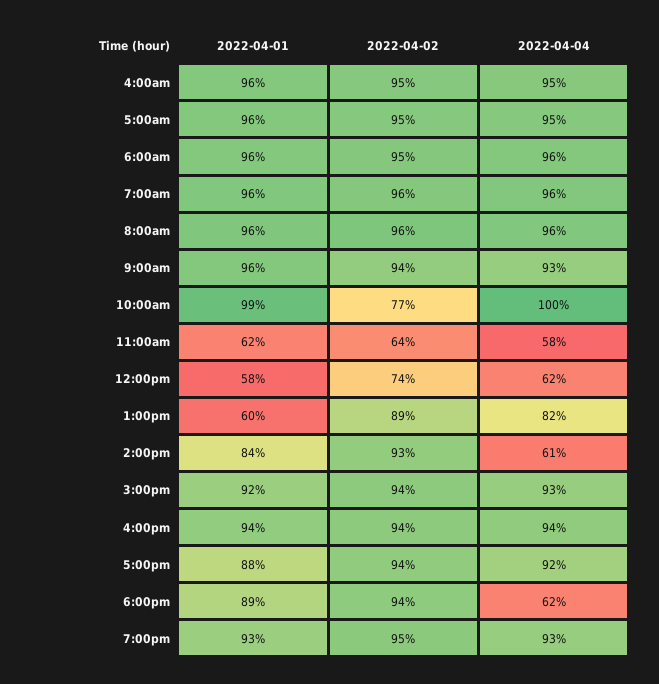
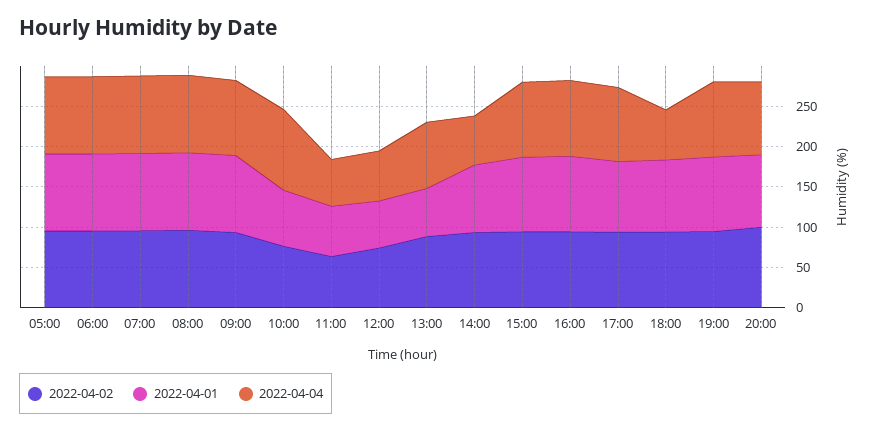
2022-04-01, 4:00am: 96 -> none
2022-04-02, 4:00am: 95 -> none
2022-04-04, 4:00am: 95 -> none
2022-04-01, 10:00am: 99 -> 70
2022-04-02, 20:00: none -> 100
2022-04-01, 20:00: none -> 90
2022-04-04, 20:00: none -> 90

